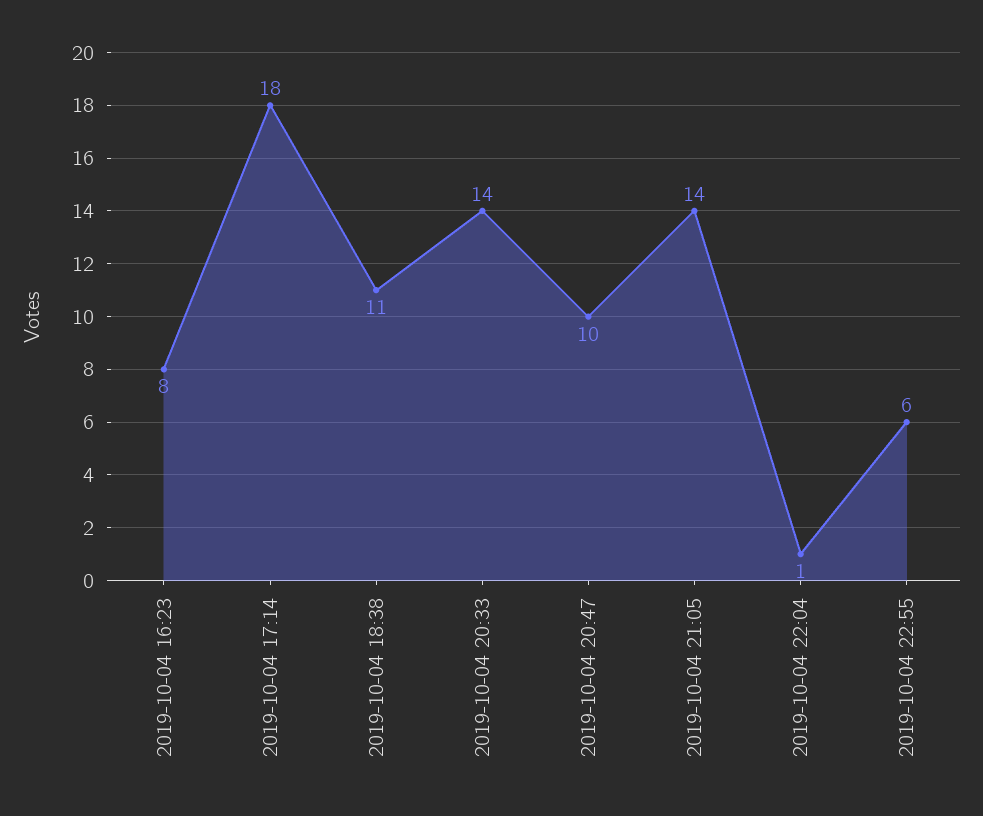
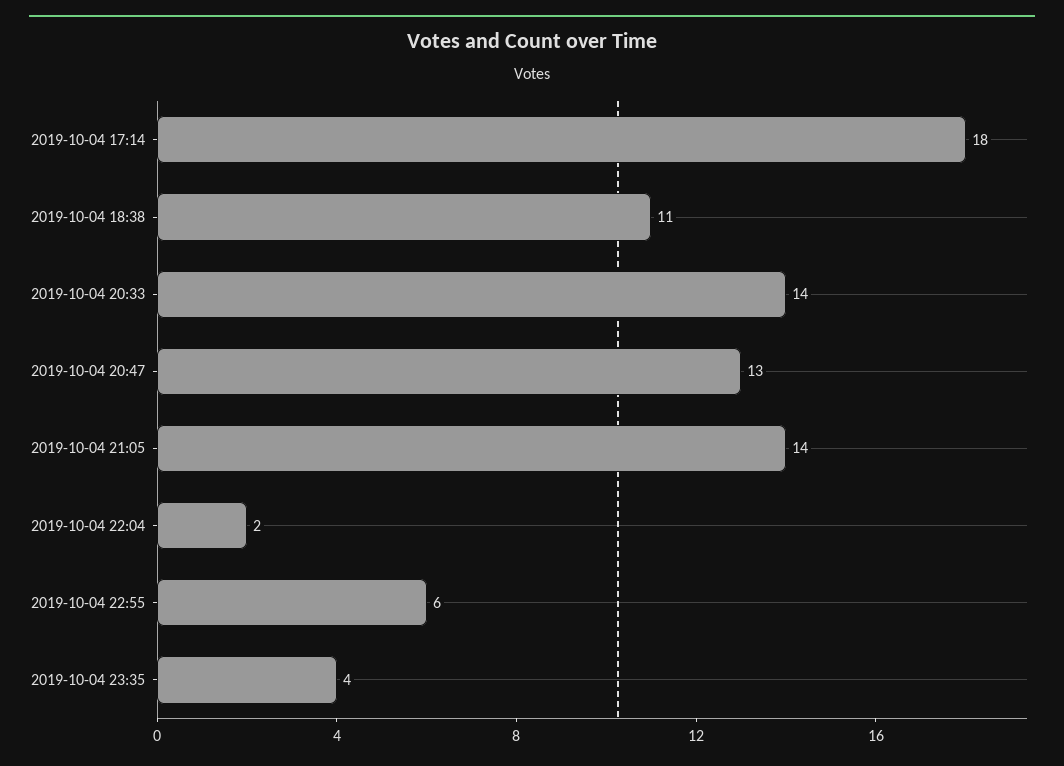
2019-10-04 16:23: 8 -> none
2019-10-04 20:47: 10 -> 13
2019-10-04 22:04: 1 -> 2
2019-10-04 23:35: none -> 4

